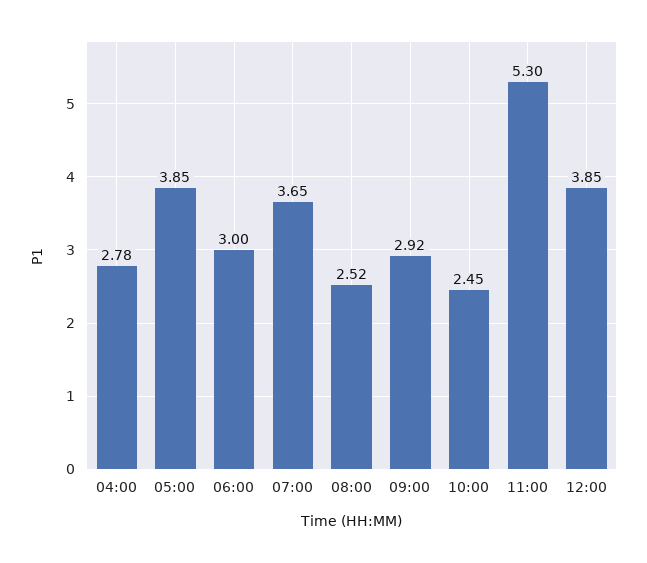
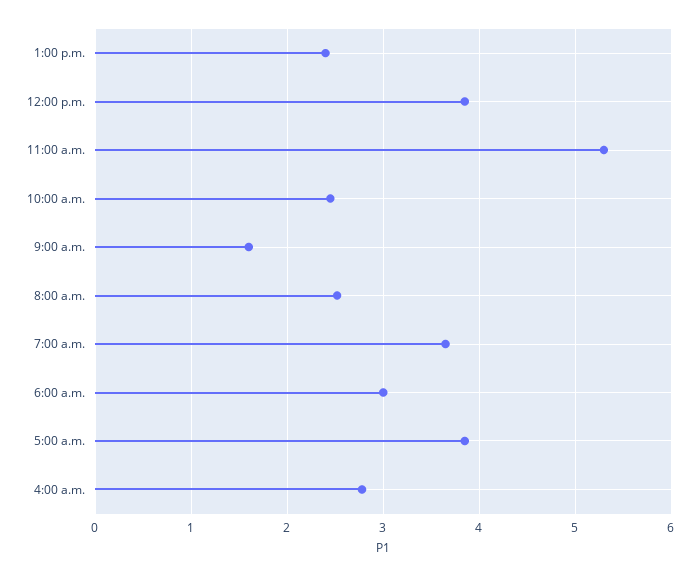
09:00: 2.92 -> 1.6
1:00 p.m.: none -> 2.4

